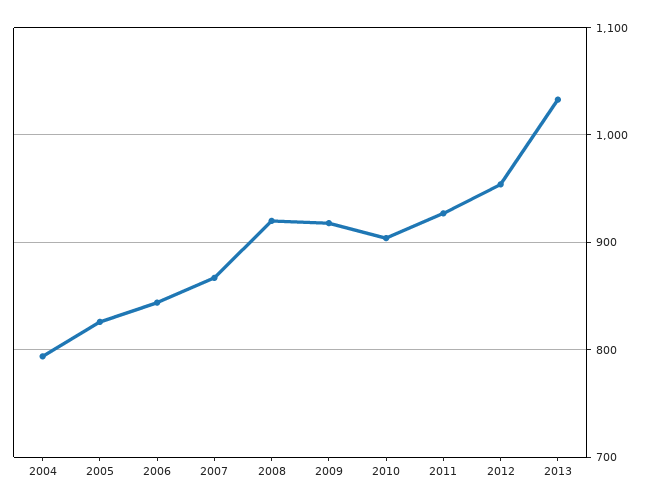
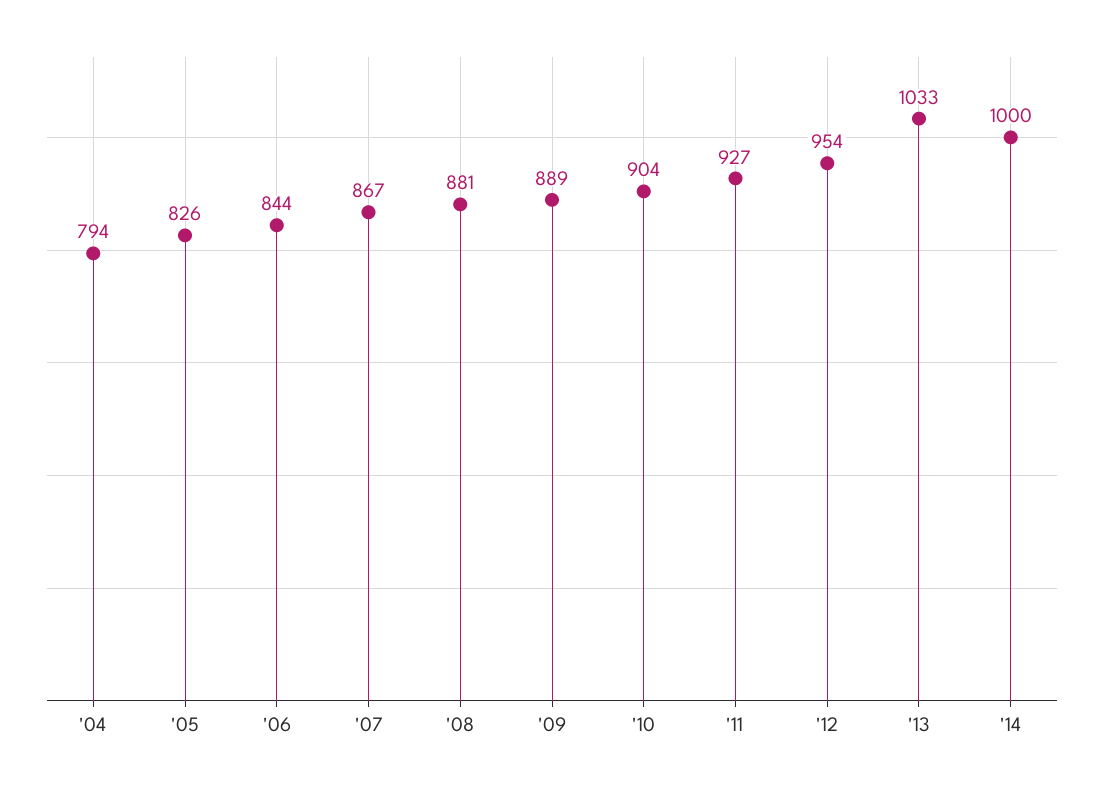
2008: 920 -> 881
2009: 920 -> 889
'14: none -> 1000

